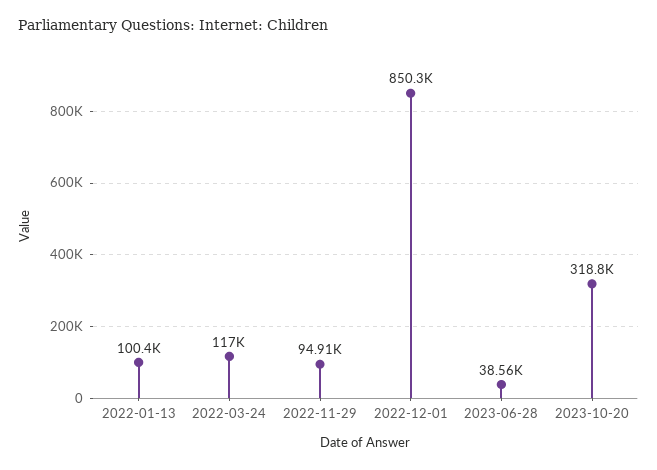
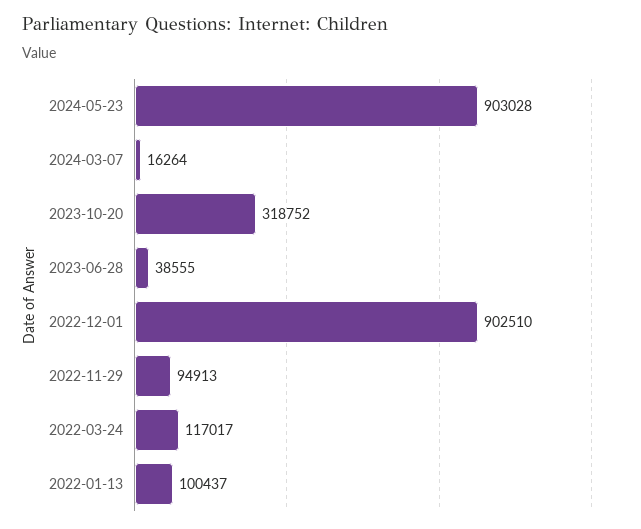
2022-12-01: 850300 -> 902510
2024-05-23: none -> 903028
2024-03-07: none -> 16264

